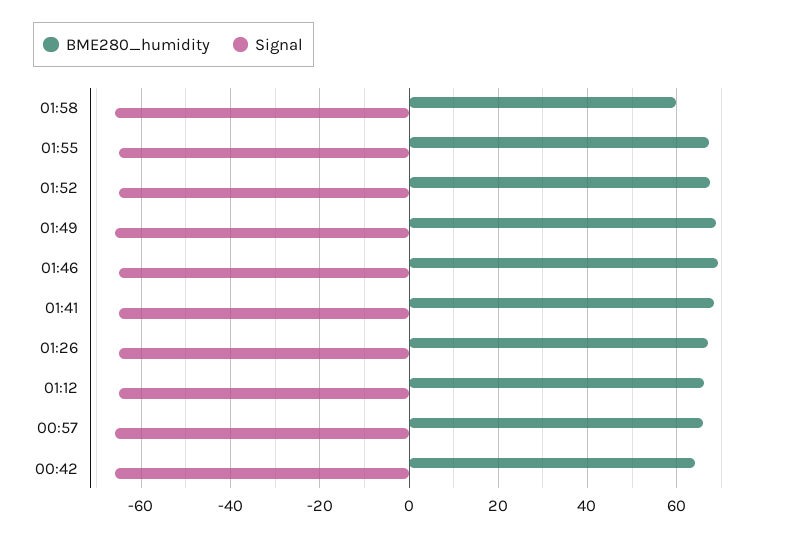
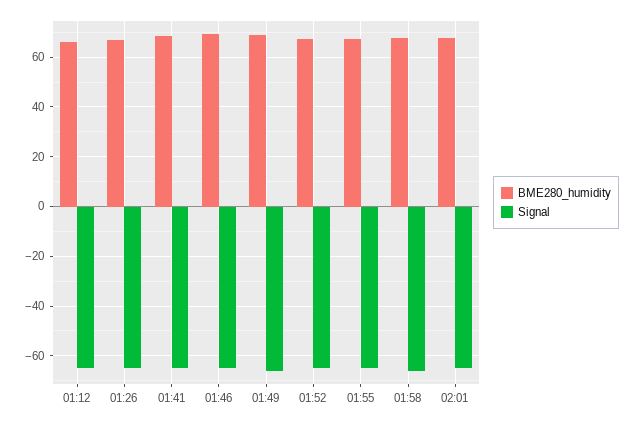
BME280_humidity, 01:58: 60 -> 67.5
BME280_humidity, 00:57: 66 -> none
Signal, 00:57: -66 -> none
BME280_humidity, 00:42: 64 -> none
Signal, 00:42: -66 -> none
BME280_humidity, 02:01: none -> 67.5
Signal, 02:01: none -> -65

